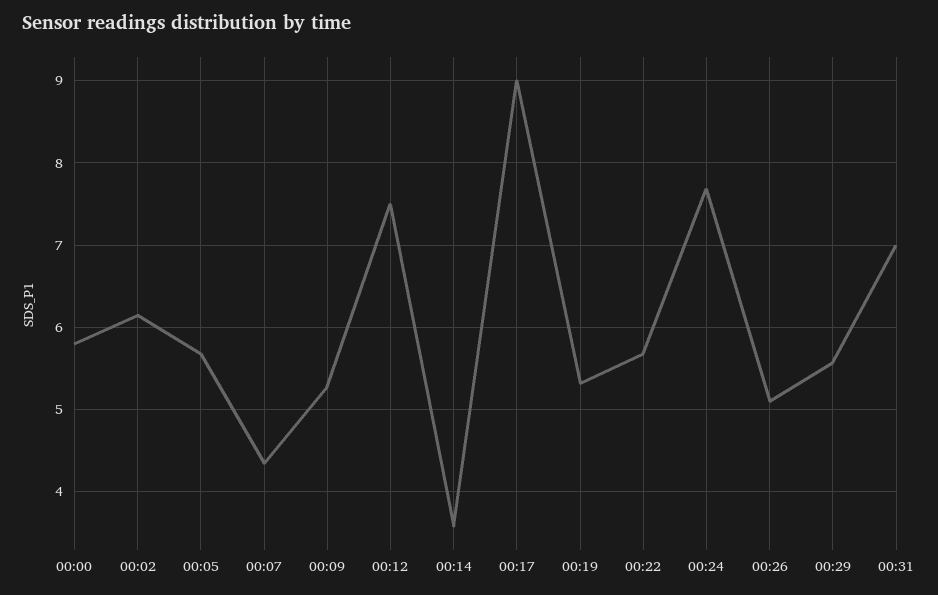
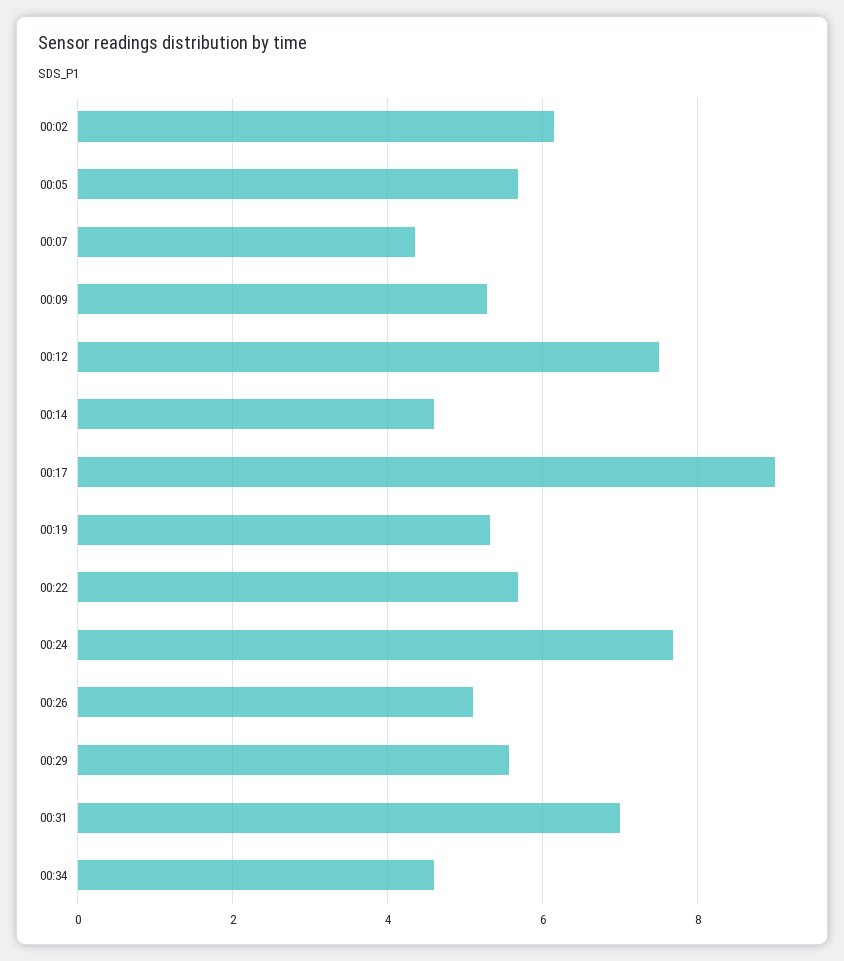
00:00: 5.8 -> none
00:14: 3.6 -> 4.6
00:34: none -> 4.6

